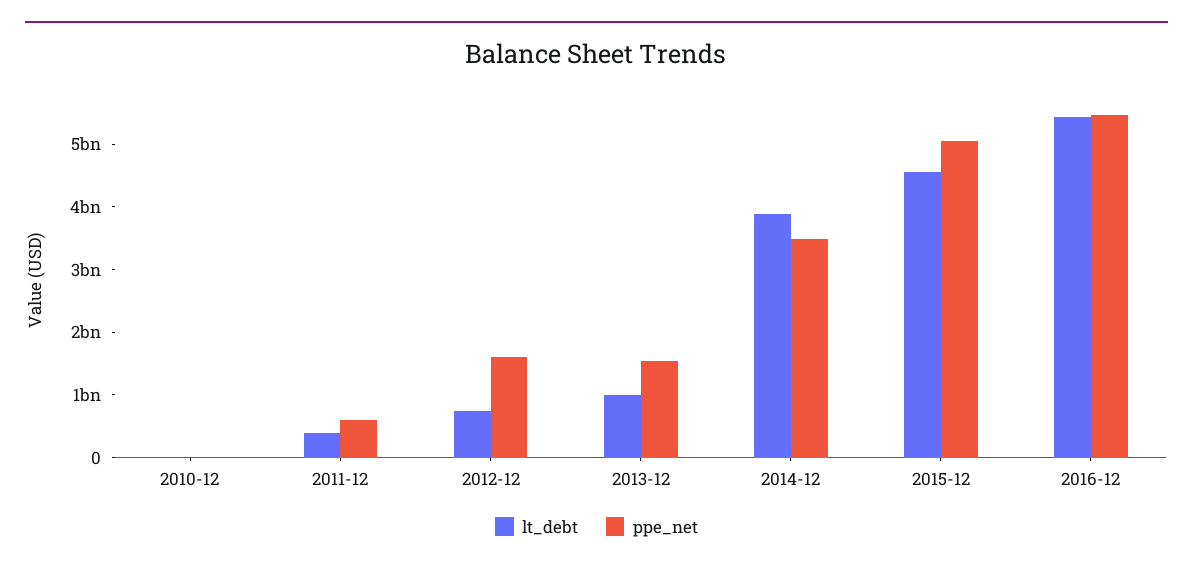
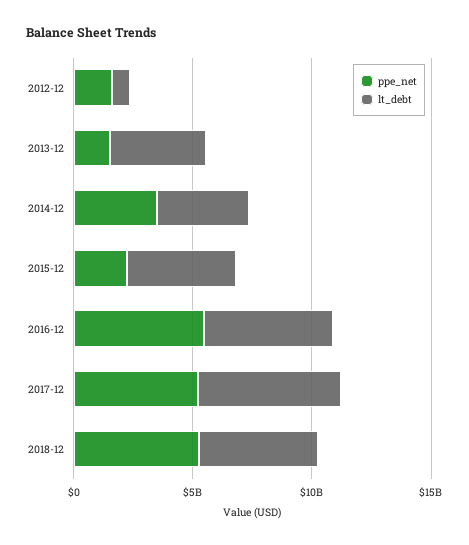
lt_debt, 2010-12: 0 -> none
ppe_net, 2010-12: 0 -> none
lt_debt, 2011-12: 400000000 -> none
ppe_net, 2011-12: 600000000 -> none
lt_debt, 2013-12: 1000000000 -> 4000000000
ppe_net, 2015-12: 5000000000 -> 2000000000
ppe_net, 2017-12: none -> 5000000000
lt_debt, 2017-12: none -> 6000000000
ppe_net, 2018-12: none -> 5000000000
lt_debt, 2018-12: none -> 5000000000

